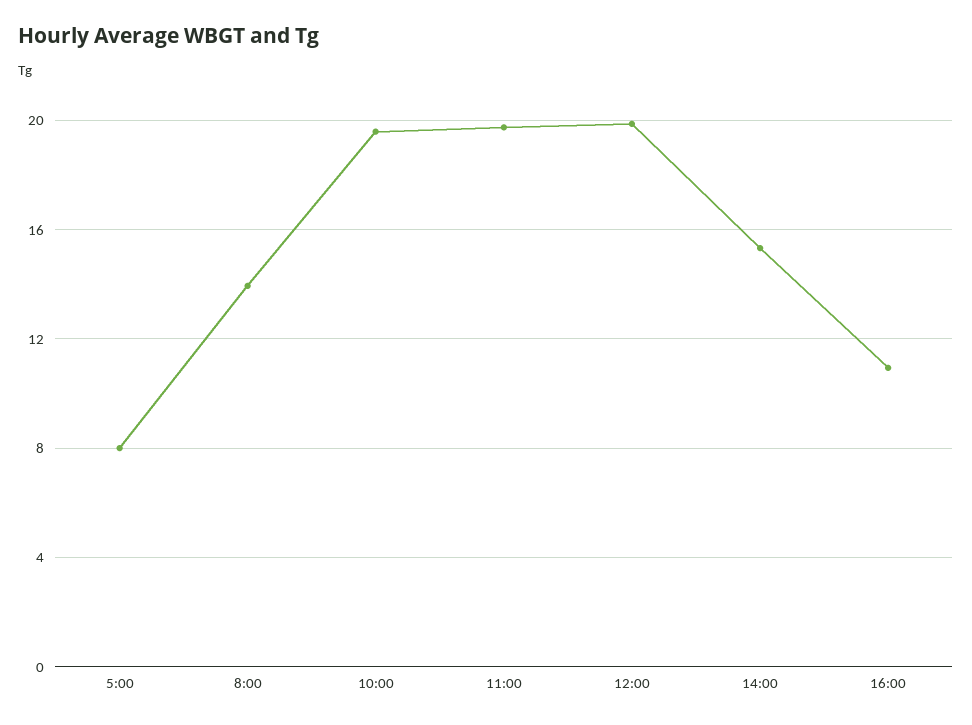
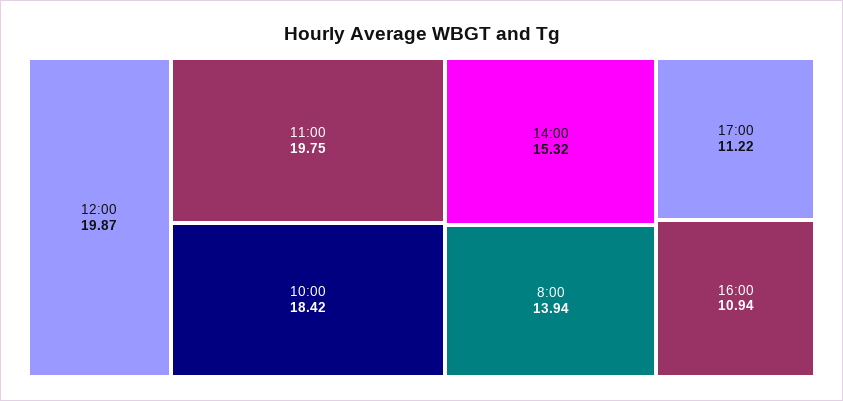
5:00: 8 -> none
10:00: 19.5 -> 18.42
17:00: none -> 11.22

